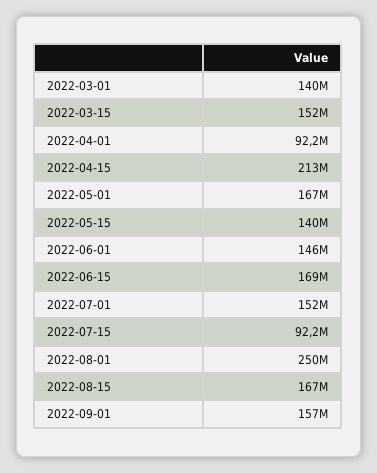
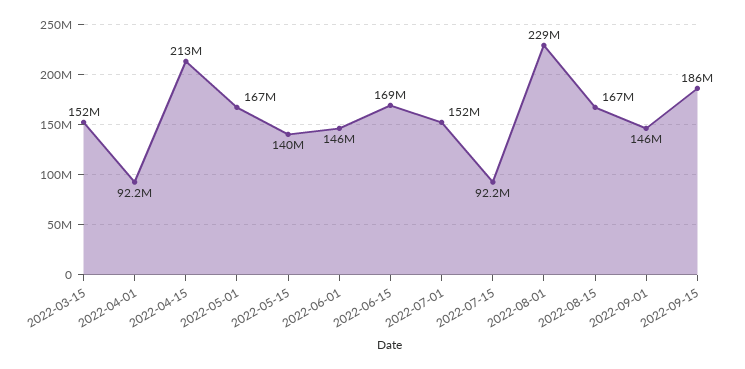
2022-03-01: 140000000 -> none
2022-08-01: 250000000 -> 229000000
2022-09-01: 157000000 -> 146000000
2022-09-15: none -> 186000000

